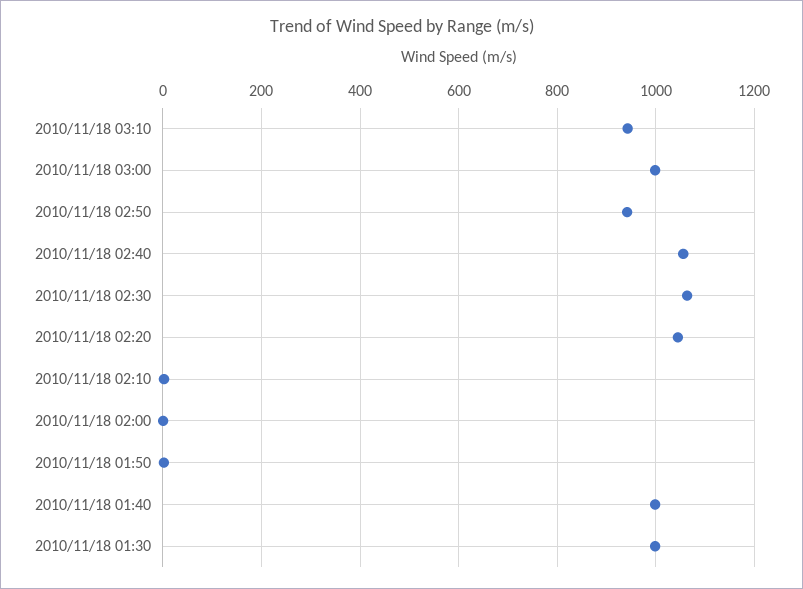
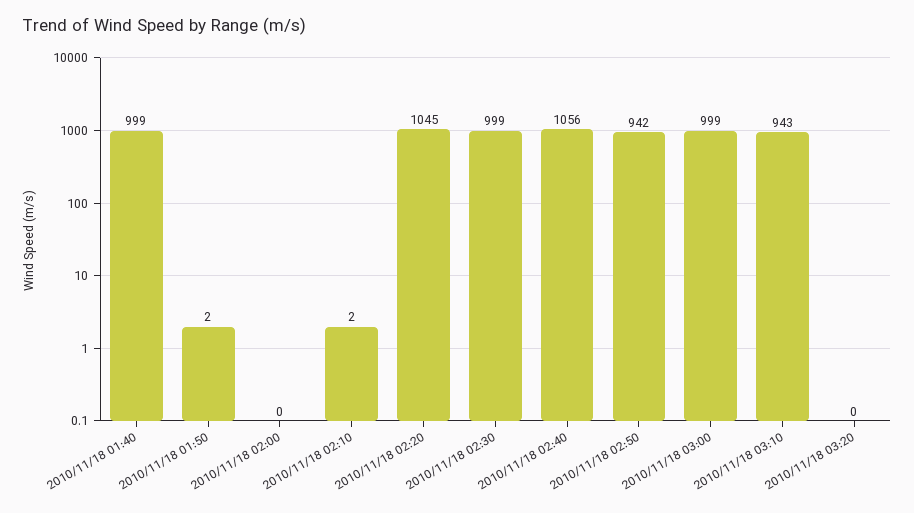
2010/11/18 02:30: 1060 -> 999
2010/11/18 01:30: 1000 -> none
2010/11/18 03:20: none -> 0

